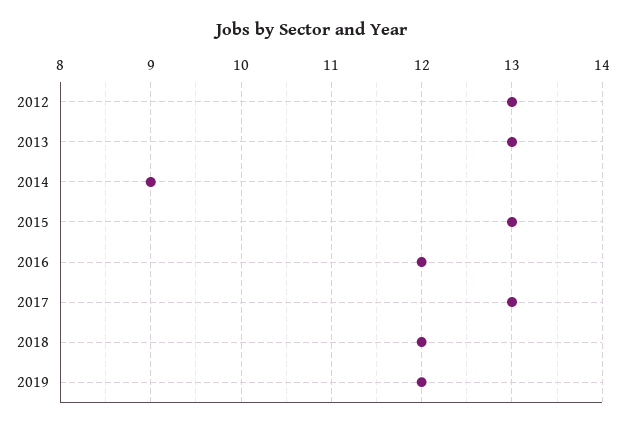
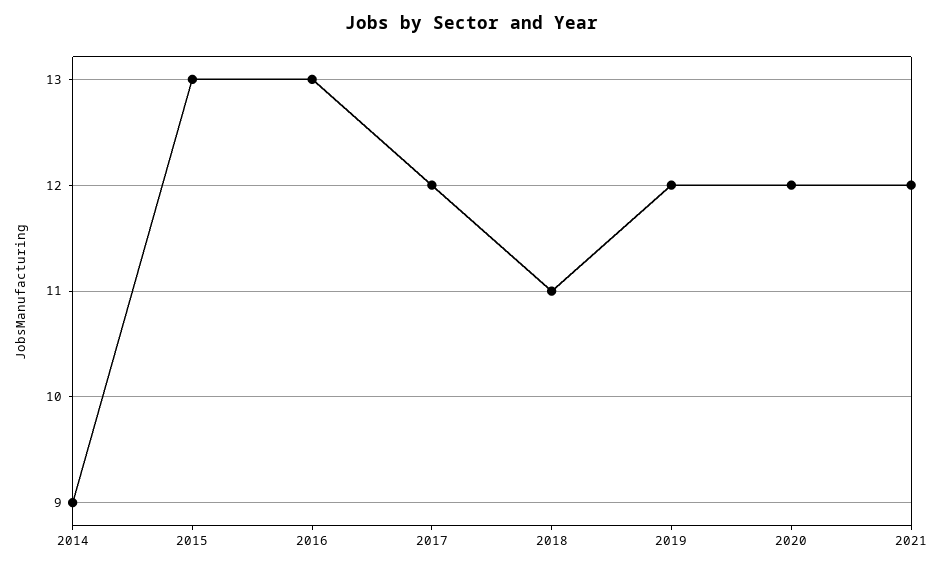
2012: 13 -> none
2013: 13 -> none
2016: 12 -> 13
2017: 13 -> 12
2018: 12 -> 11
2020: none -> 12
2021: none -> 12

